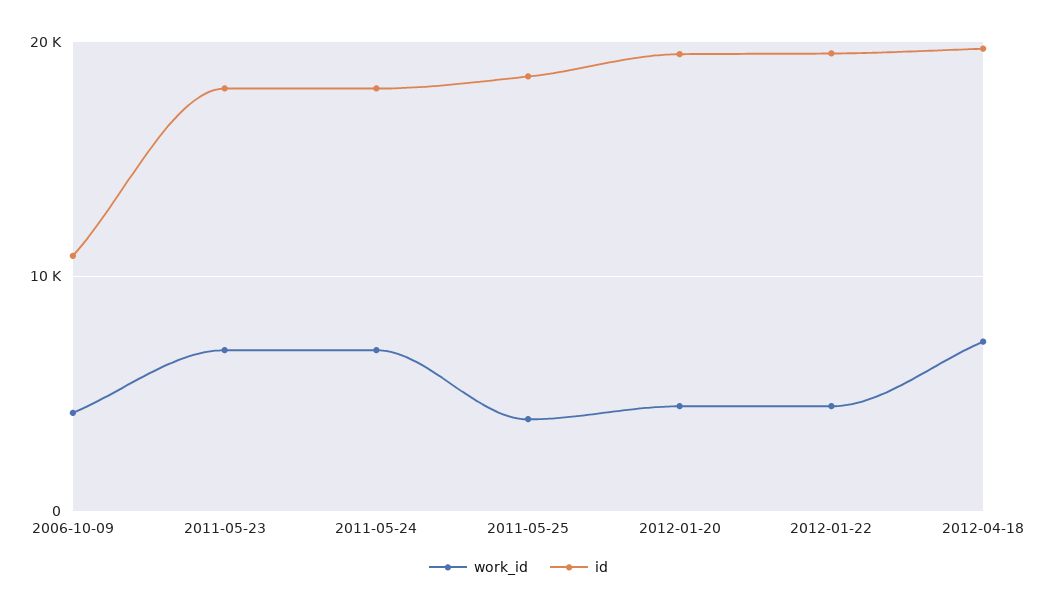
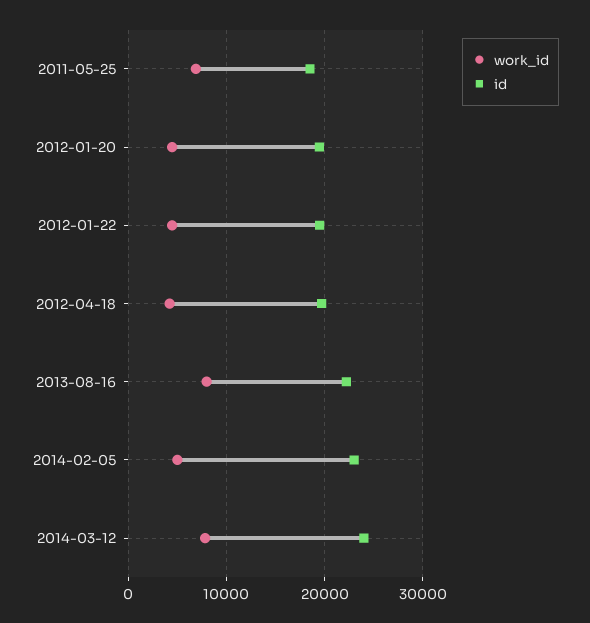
work_id, 2006-10-09: 4000 -> none
id, 2006-10-09: 11000 -> none
work_id, 2011-05-23: 7000 -> none
id, 2011-05-23: 18000 -> none
work_id, 2011-05-24: 7000 -> none
id, 2011-05-24: 18000 -> none
work_id, 2011-05-25: 4000 -> 7000
work_id, 2012-04-18: 7000 -> 4000
work_id, 2013-08-16: none -> 8000
id, 2013-08-16: none -> 22000
work_id, 2014-02-05: none -> 5000
id, 2014-02-05: none -> 23000
work_id, 2014-03-12: none -> 8000
id, 2014-03-12: none -> 24000

